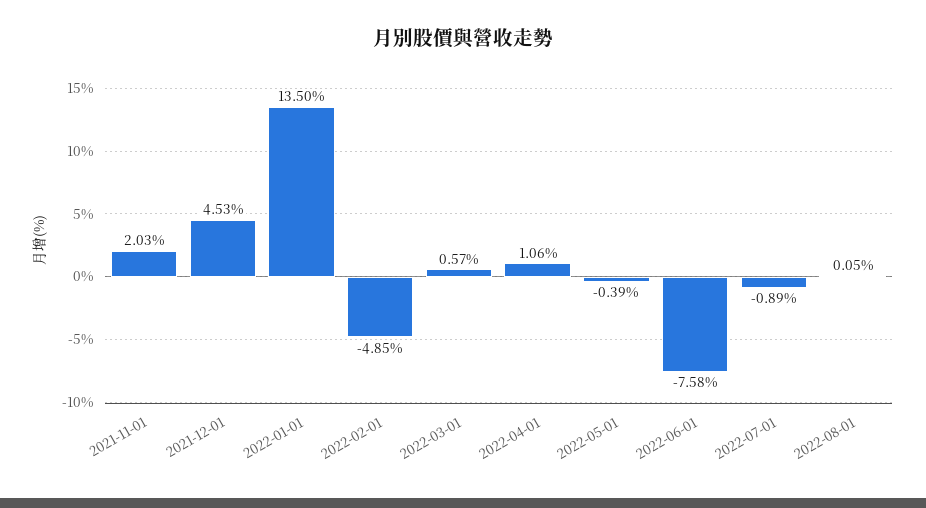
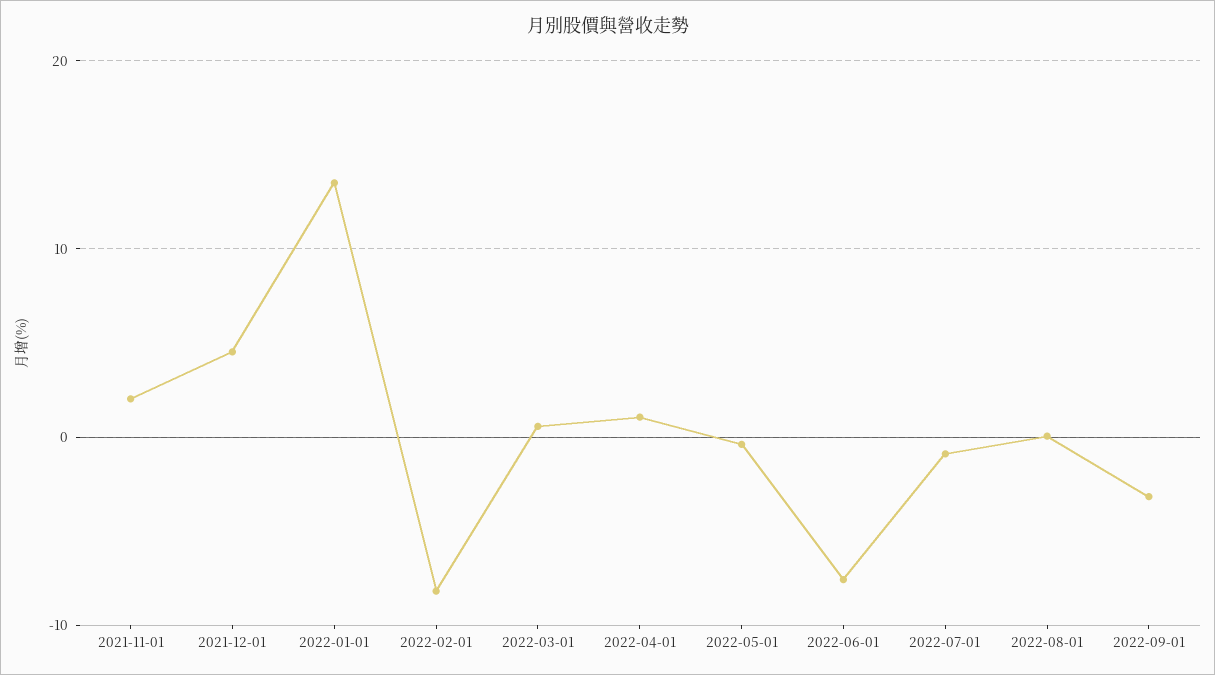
2022-02-01: -4.85 -> -8
2022-09-01: none -> -3

